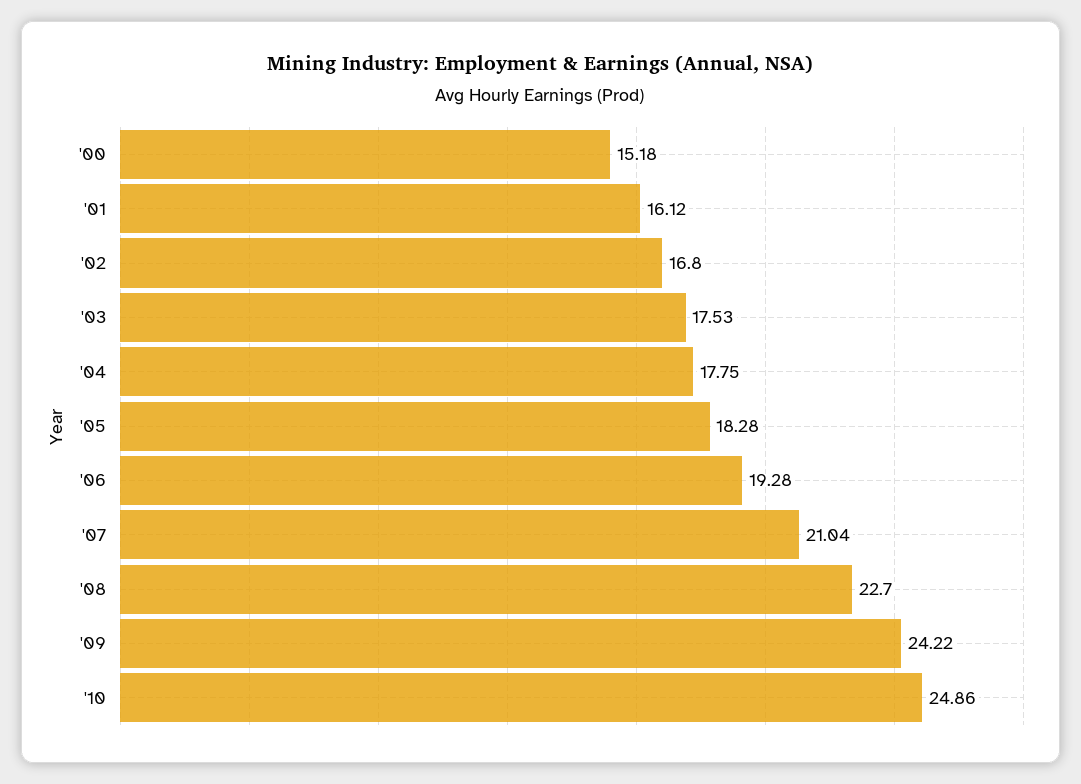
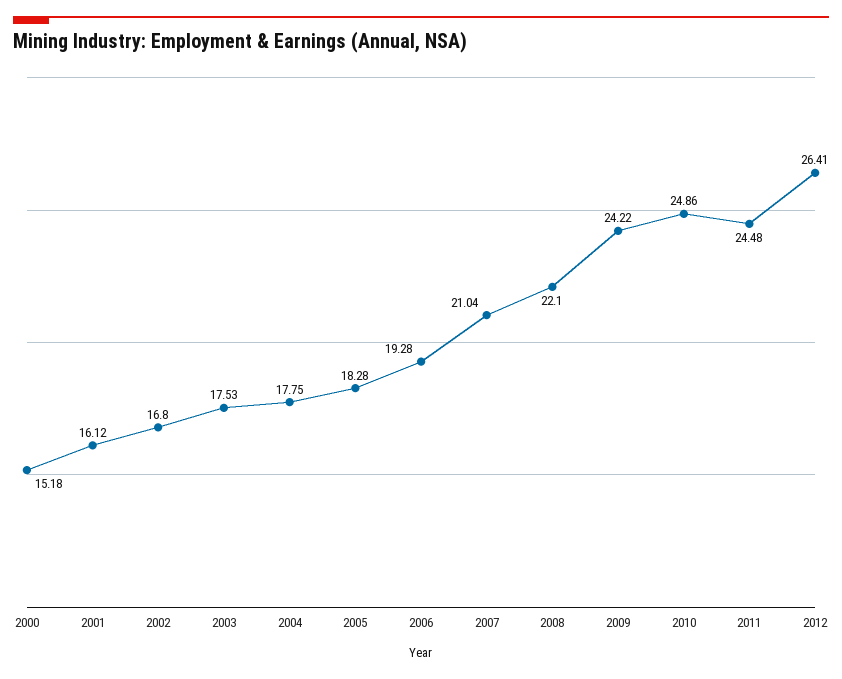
'08: 22.7 -> 22.1
2011: none -> 24.48
2012: none -> 26.41

